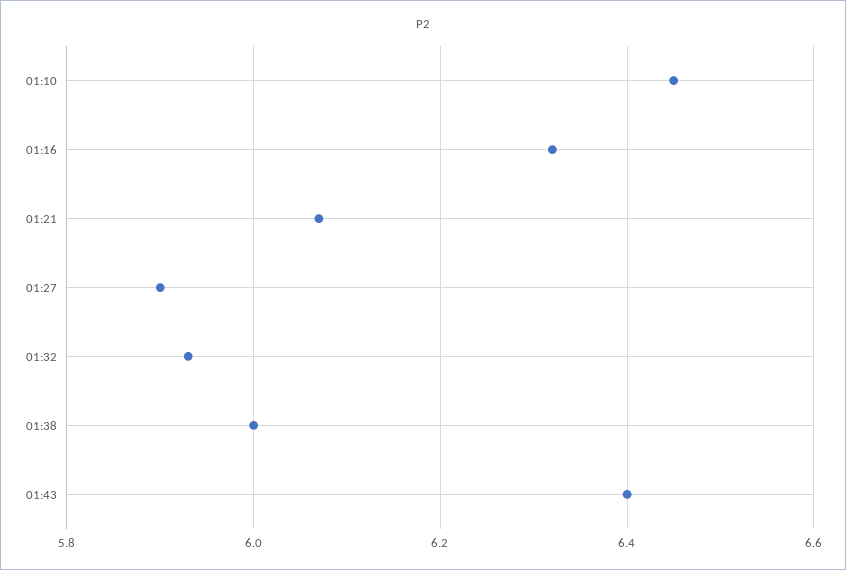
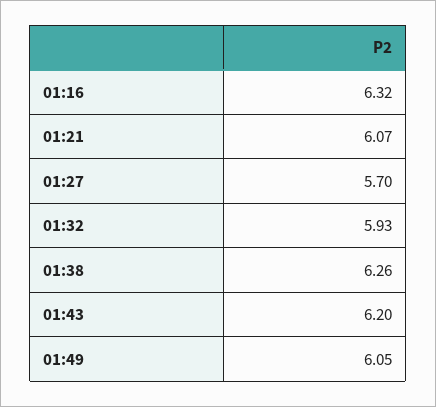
01:10: 6.45 -> none
01:27: 5.9 -> 5.7
01:38: 6 -> 6.26
01:43: 6.4 -> 6.2
01:49: none -> 6.05

